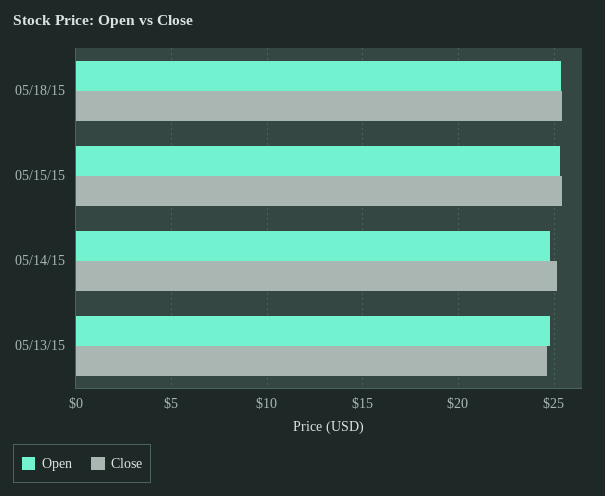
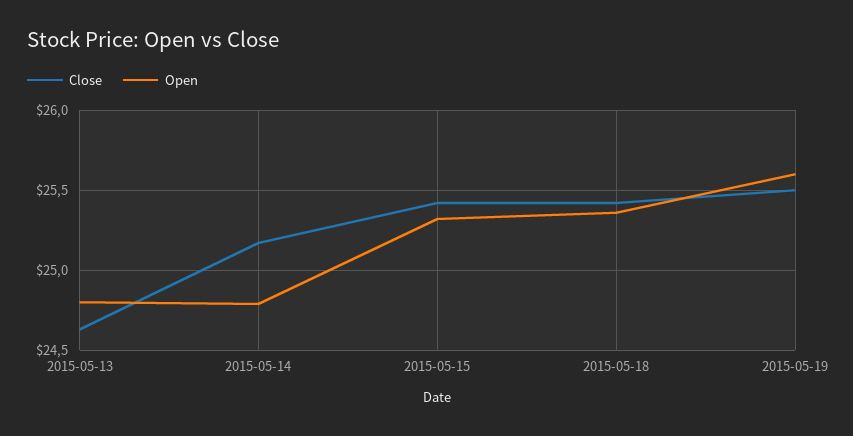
Close, 2015-05-19: none -> 25.5
Open, 2015-05-19: none -> 25.6

